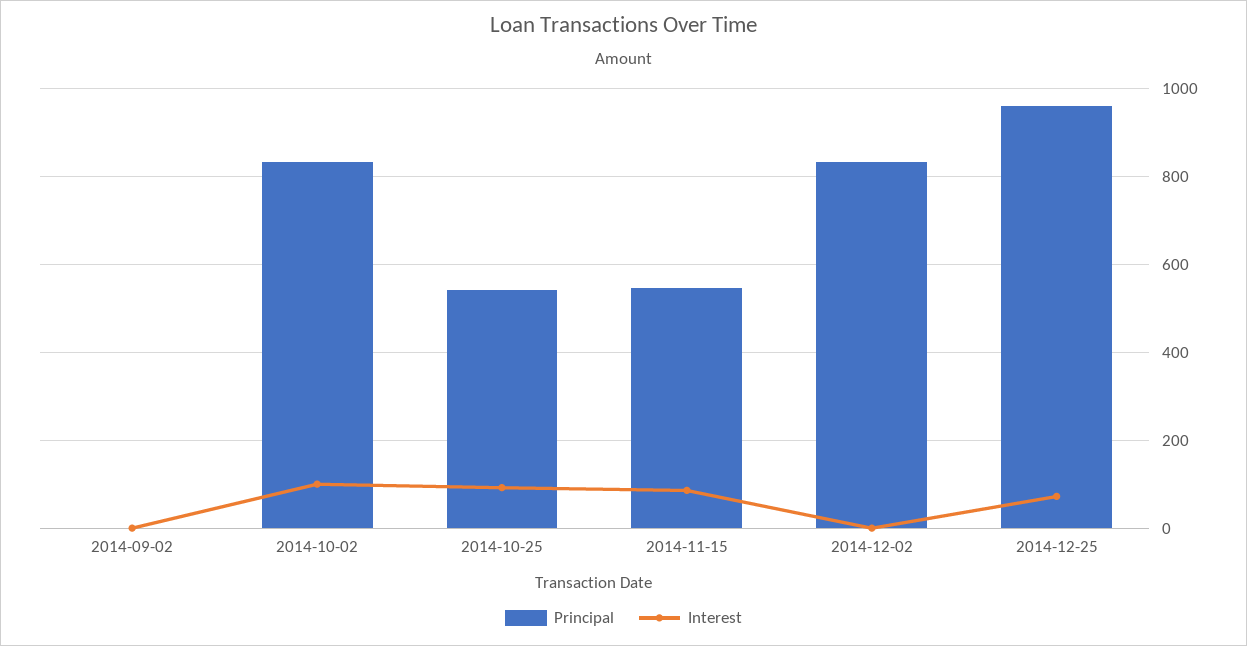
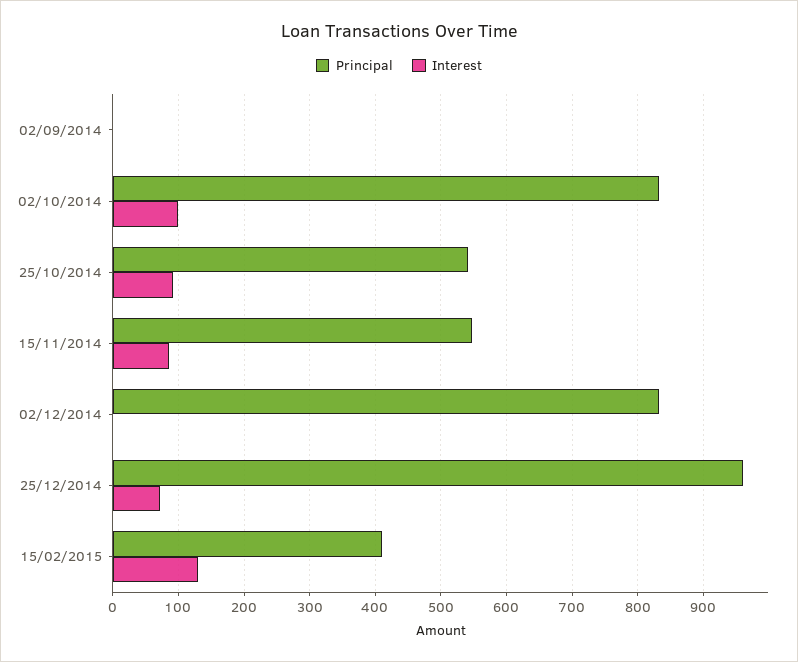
Principal, 15/02/2015: none -> 410
Interest, 15/02/2015: none -> 130

